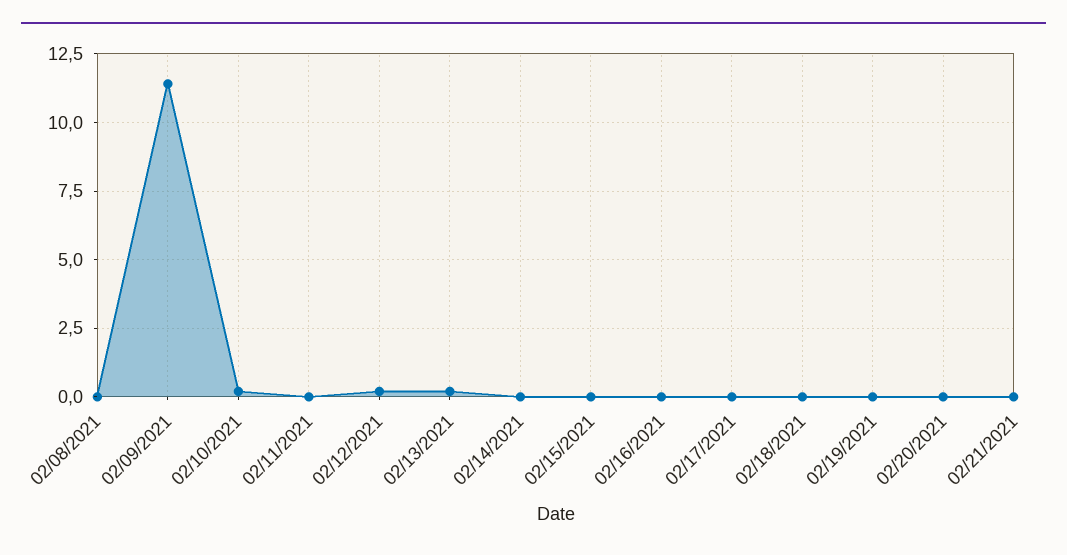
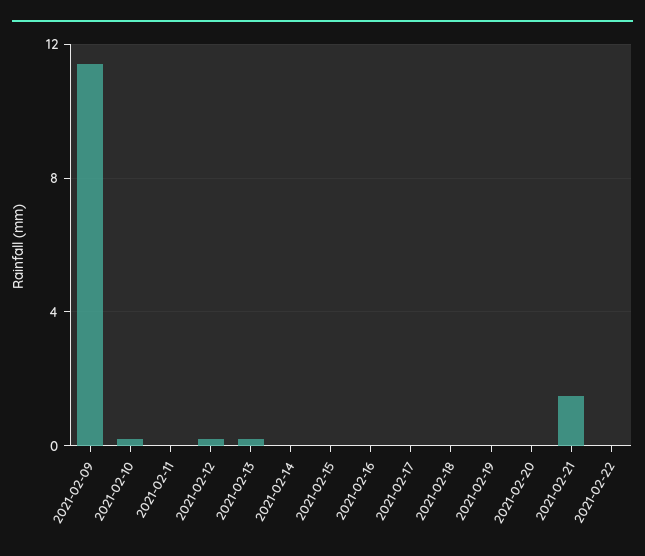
02/08/2021: 0 -> none
02/21/2021: 0 -> 1.5
2021-02-22: none -> 0

